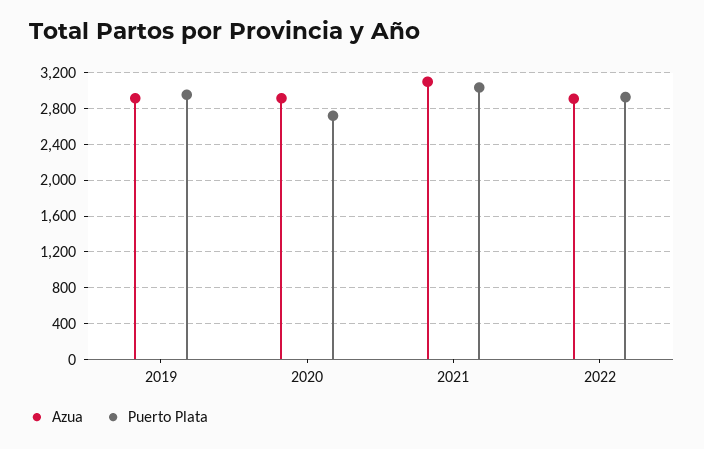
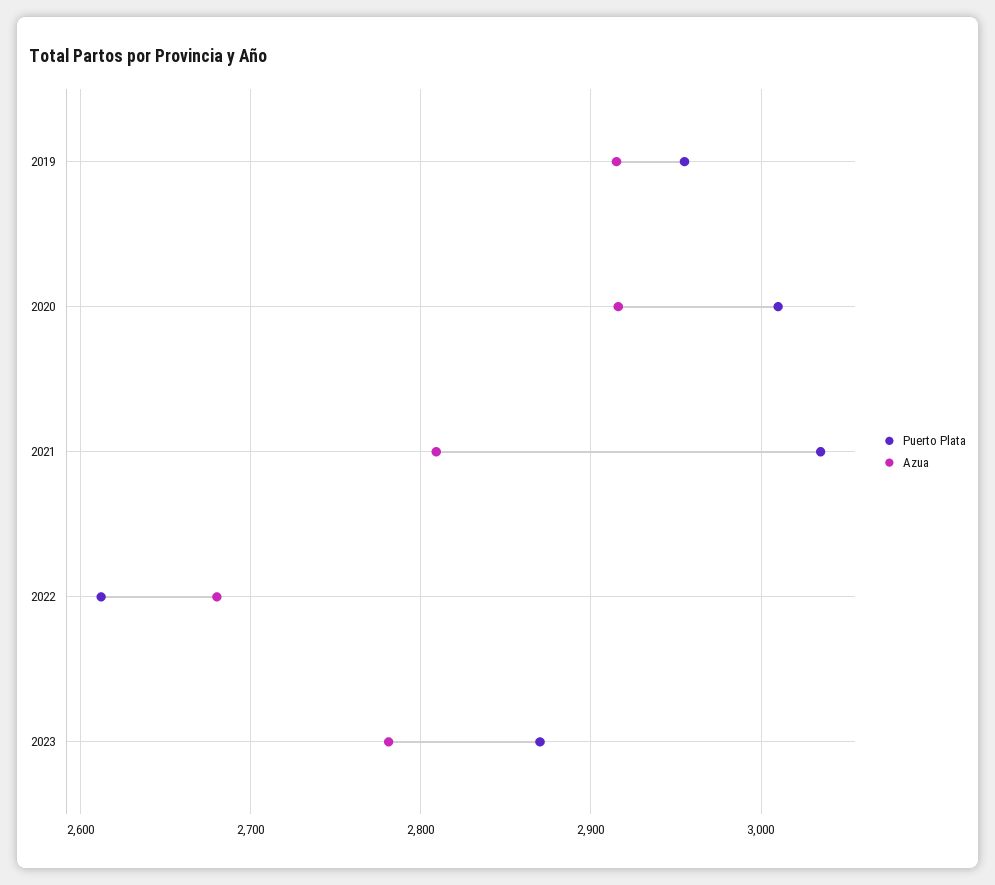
Puerto Plata, 2020: 2700 -> 3010
Azua, 2021: 3100 -> 2810
Azua, 2022: 2900 -> 2680
Puerto Plata, 2022: 2900 -> 2610
Puerto Plata, 2023: none -> 2870
Azua, 2023: none -> 2780

